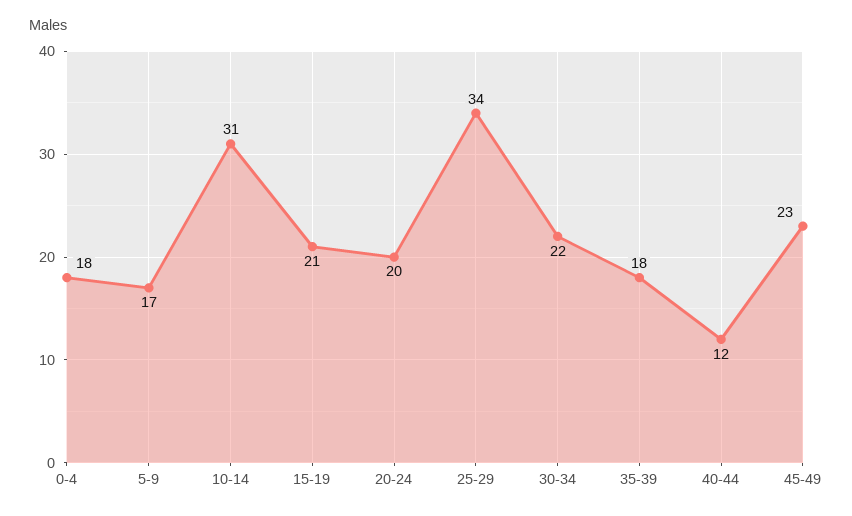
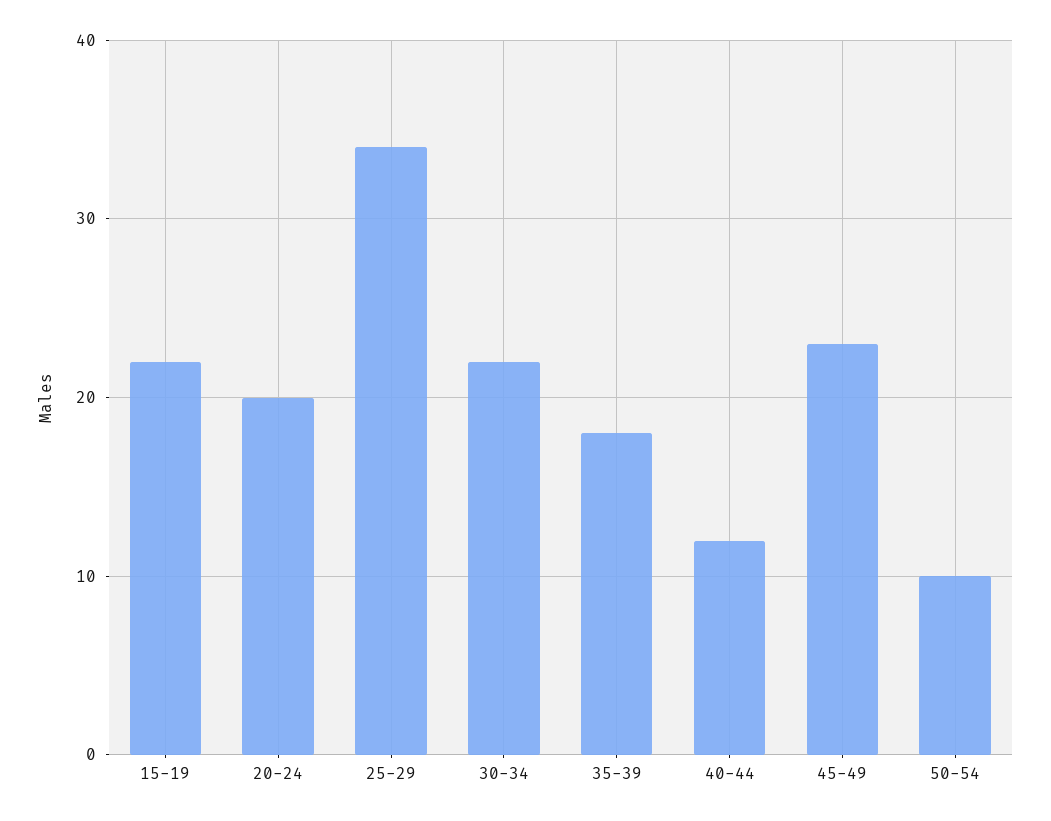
0-4: 18 -> none
5-9: 17 -> none
10-14: 31 -> none
15-19: 21 -> 22
50-54: none -> 10

